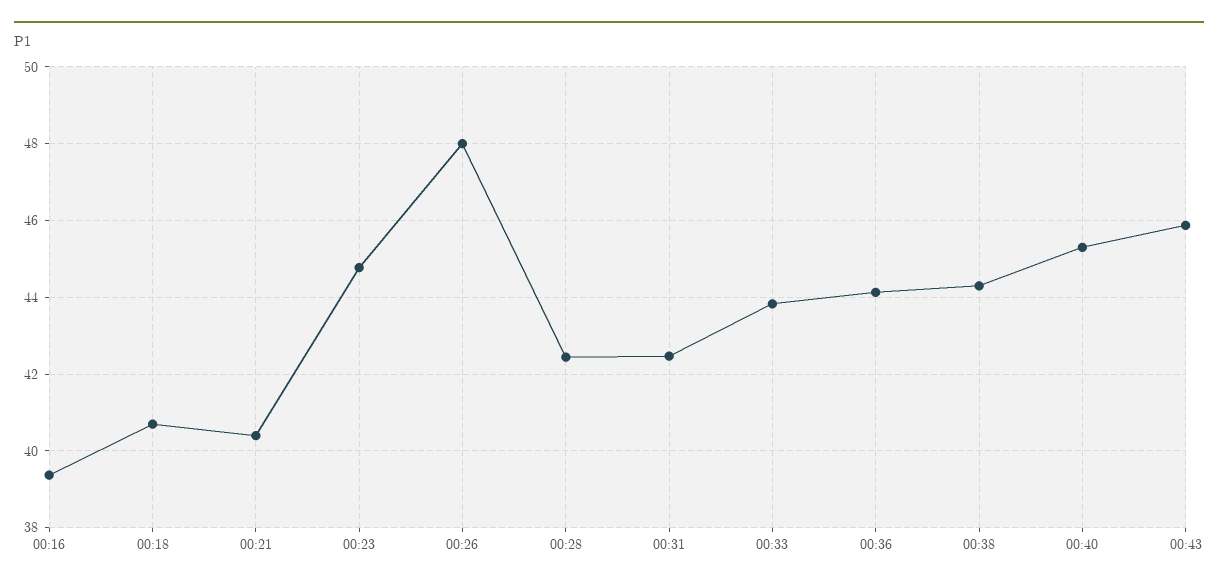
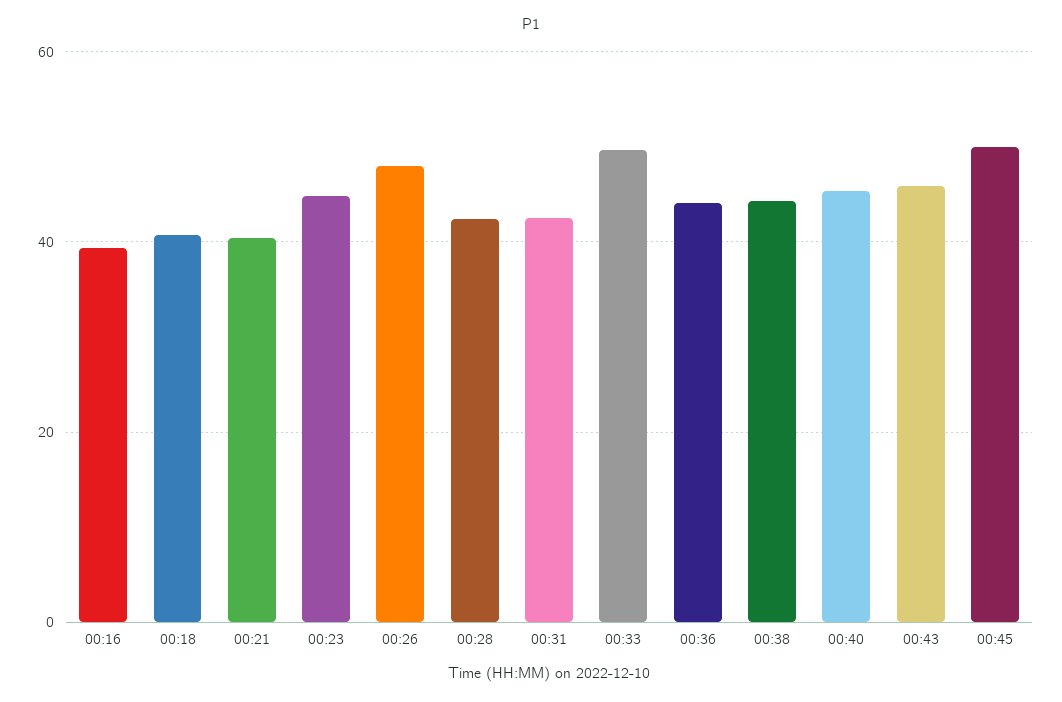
00:33: 43.8 -> 50
00:45: none -> 50

